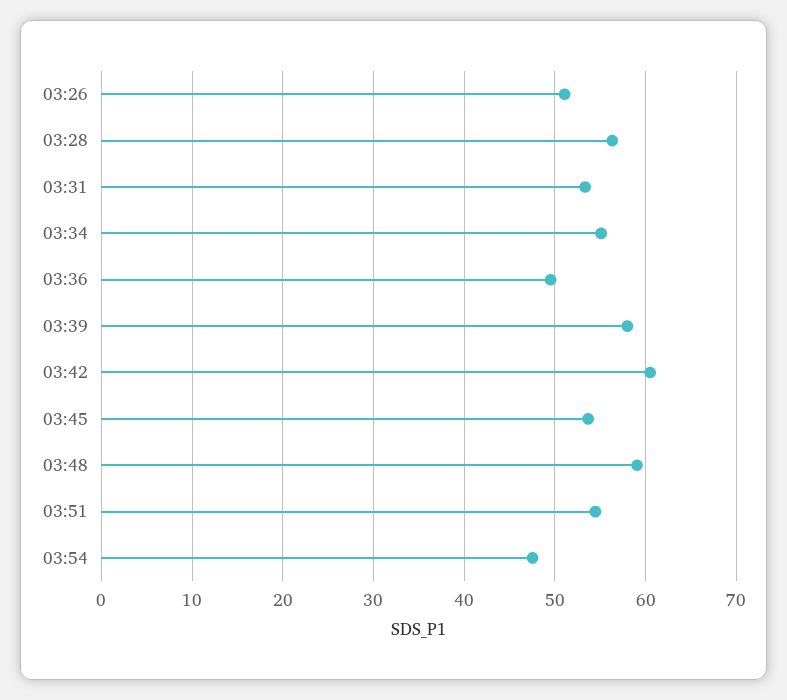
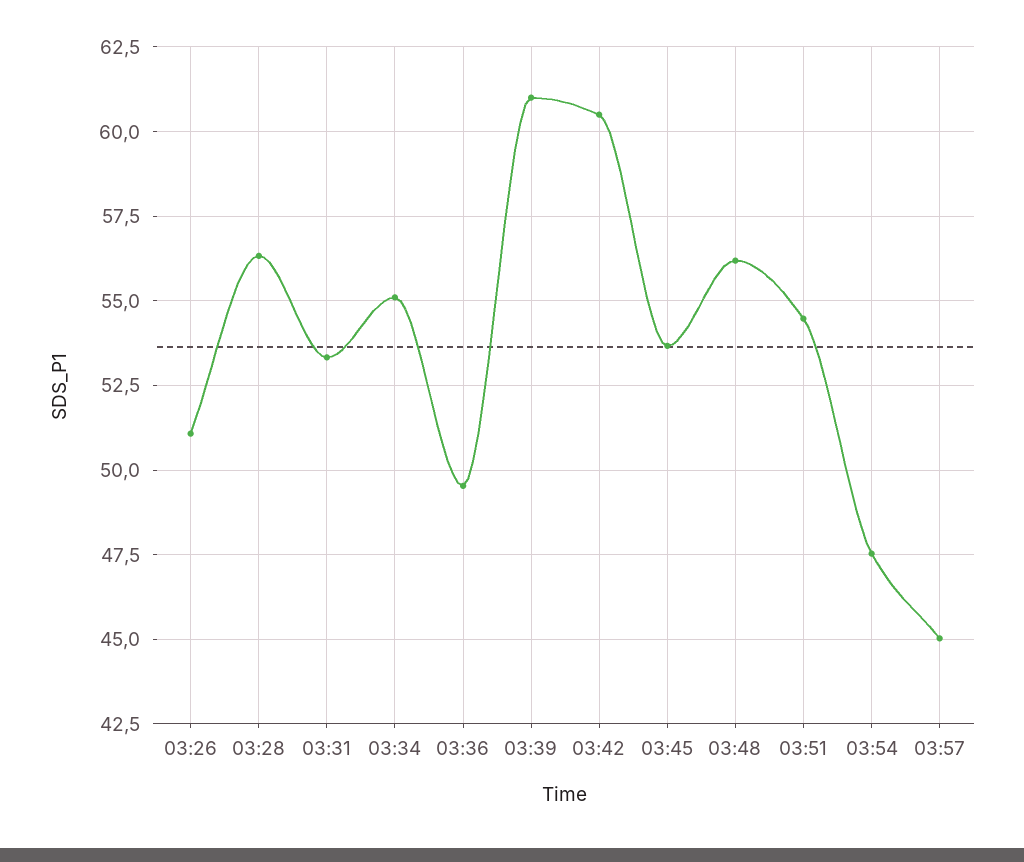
03:39: 58 -> 61
03:48: 59 -> 56.25
03:57: none -> 45

